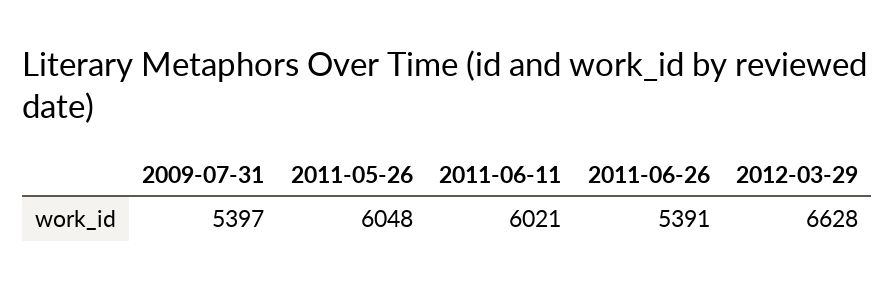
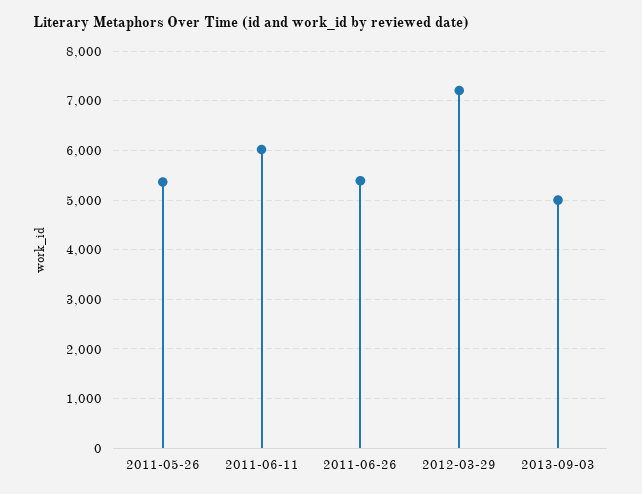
2009-07-31: 5397 -> none
2011-05-26: 6048 -> 5400
2012-03-29: 6628 -> 7200
2013-09-03: none -> 5000

